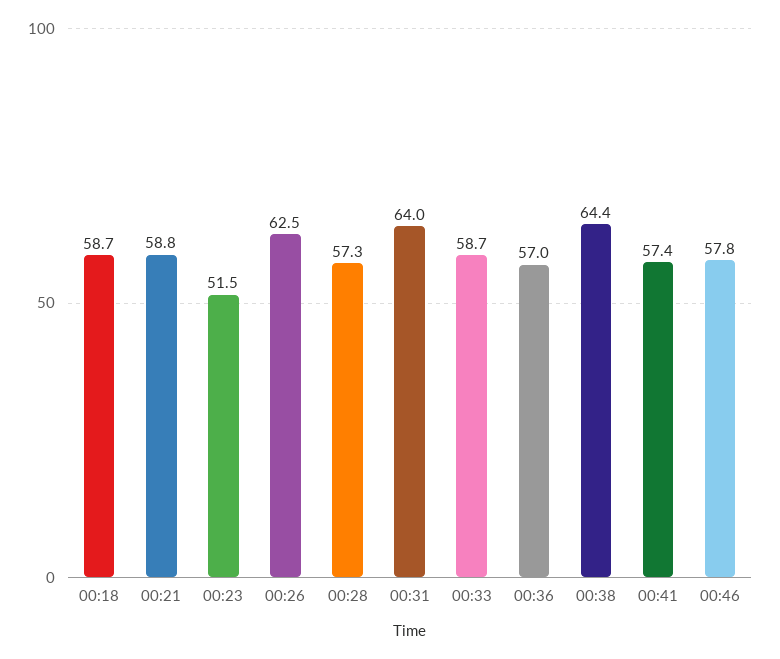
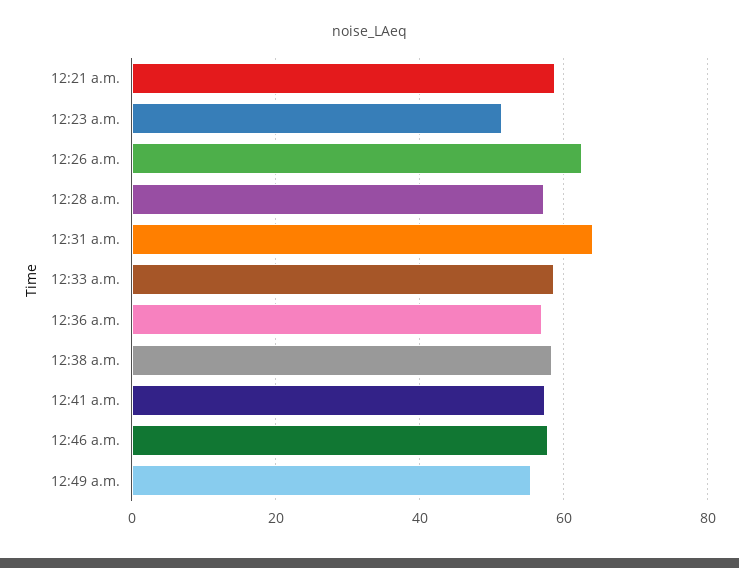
00:18: 58.7 -> none
00:38: 64.4 -> 58
12:49 a.m.: none -> 56

